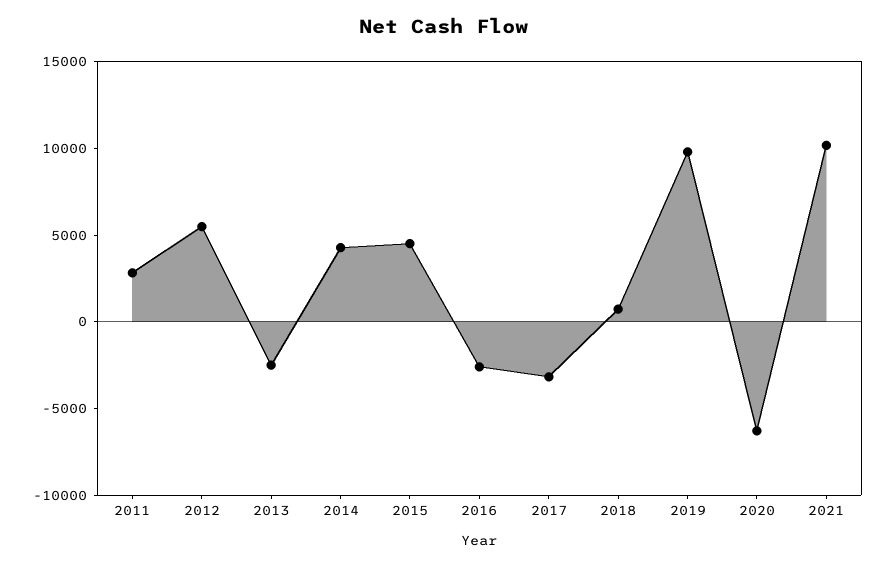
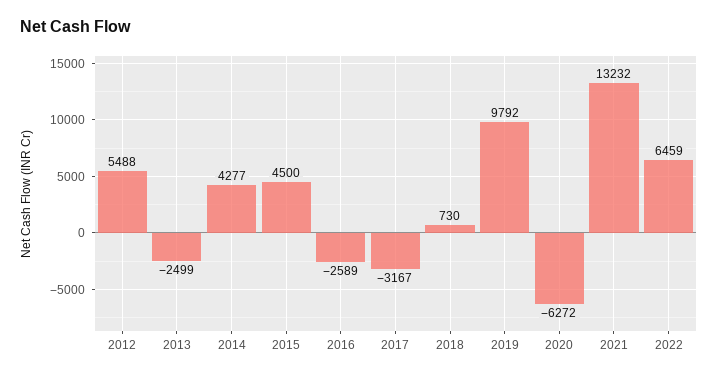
2011: 3000 -> none
2021: 10000 -> 13232
2022: none -> 6459

